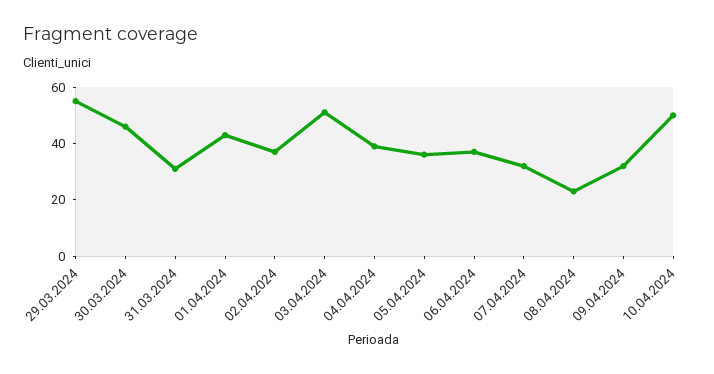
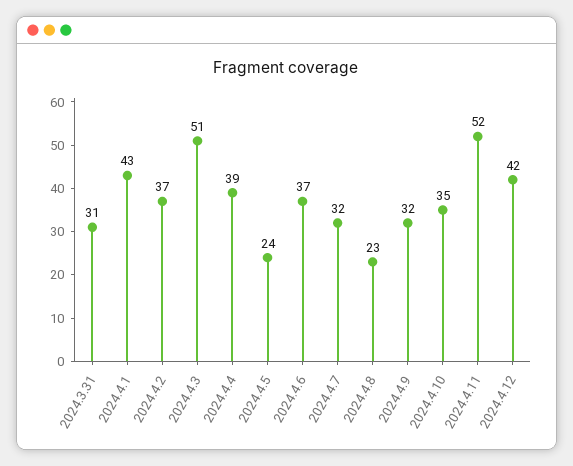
29.03.2024: 55 -> none
30.03.2024: 45 -> none
05.04.2024: 35 -> 24
10.04.2024: 50 -> 35
2024.4.11: none -> 52
2024.4.12: none -> 42

